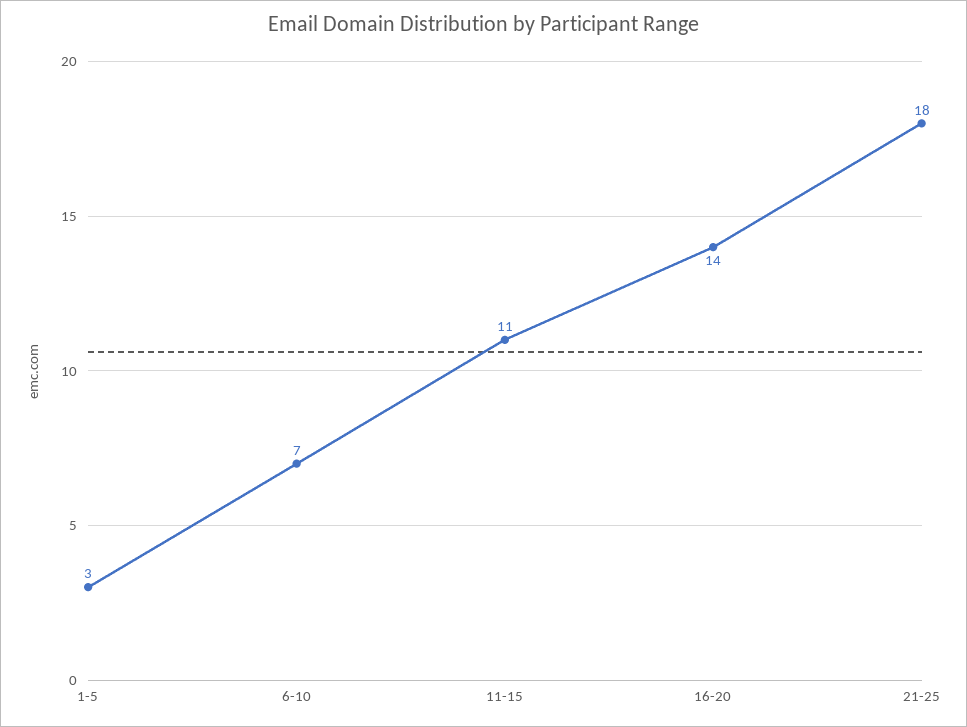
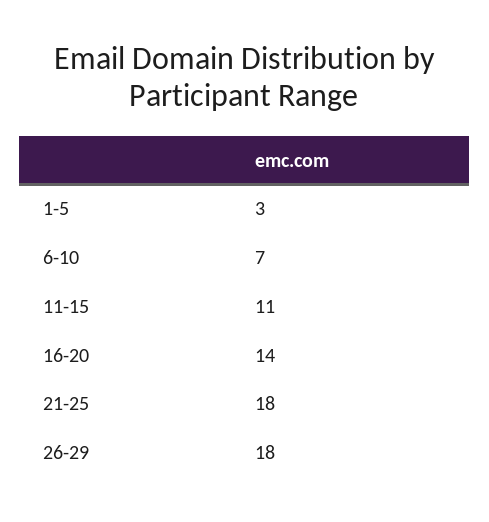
26-29: none -> 18

